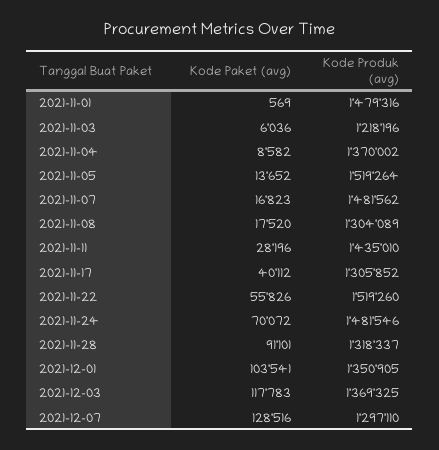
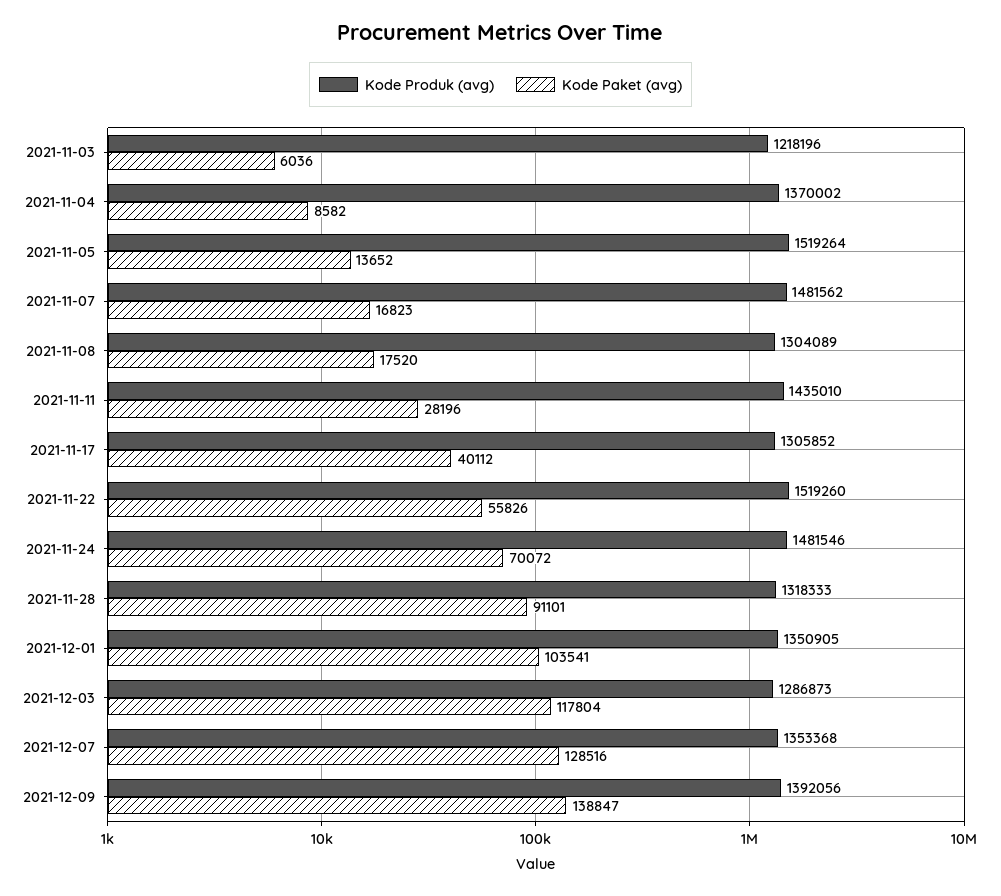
Kode Paket (avg), 2021-11-01: 569 -> none
Kode Produk (avg), 2021-11-01: 1479316 -> none
Kode Produk (avg), 2021-11-28: 1318337 -> 1318333
Kode Paket (avg), 2021-12-03: 117783 -> 117804
Kode Produk (avg), 2021-12-03: 1369325 -> 1286873
Kode Produk (avg), 2021-12-07: 1297110 -> 1353368
Kode Produk (avg), 2021-12-09: none -> 1392056
Kode Paket (avg), 2021-12-09: none -> 138847

